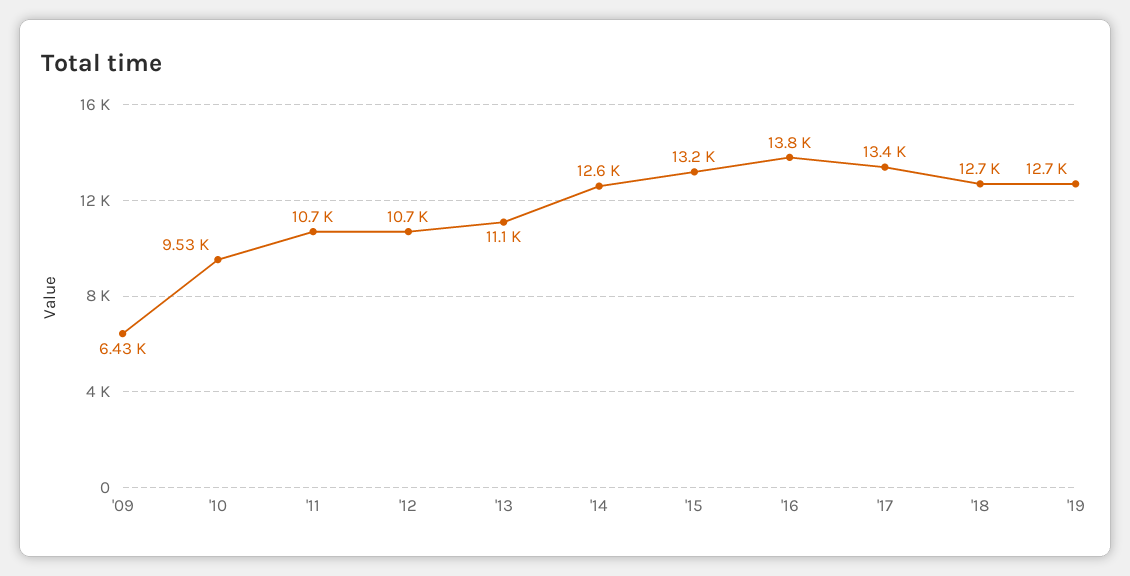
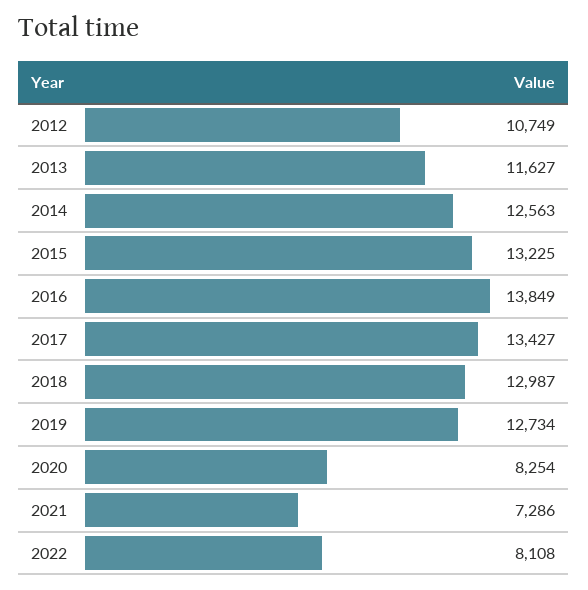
'09: 6430 -> none
'10: 9530 -> none
'11: 10700 -> none
'13: 11100 -> 11627
'18: 12700 -> 12987
2020: none -> 8254
2021: none -> 7286
2022: none -> 8108

